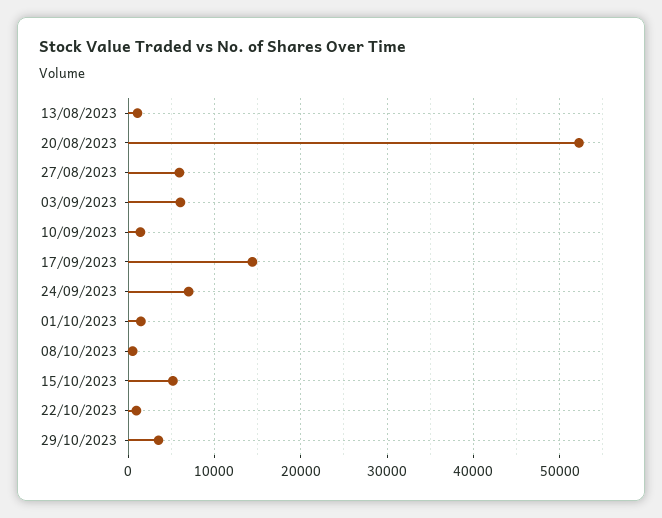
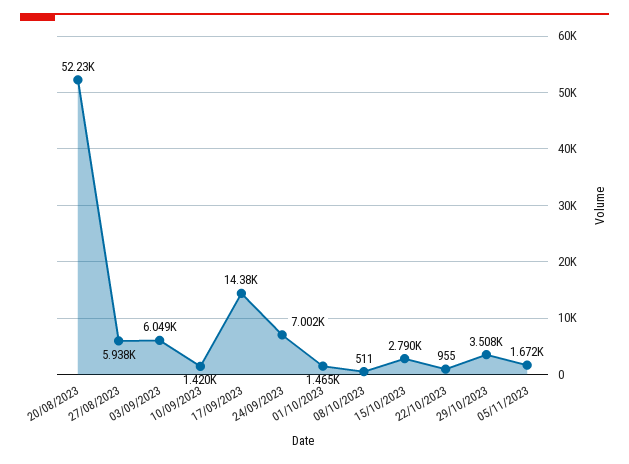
13/08/2023: 1000 -> none
15/10/2023: 5000 -> 2790
05/11/2023: none -> 1672

